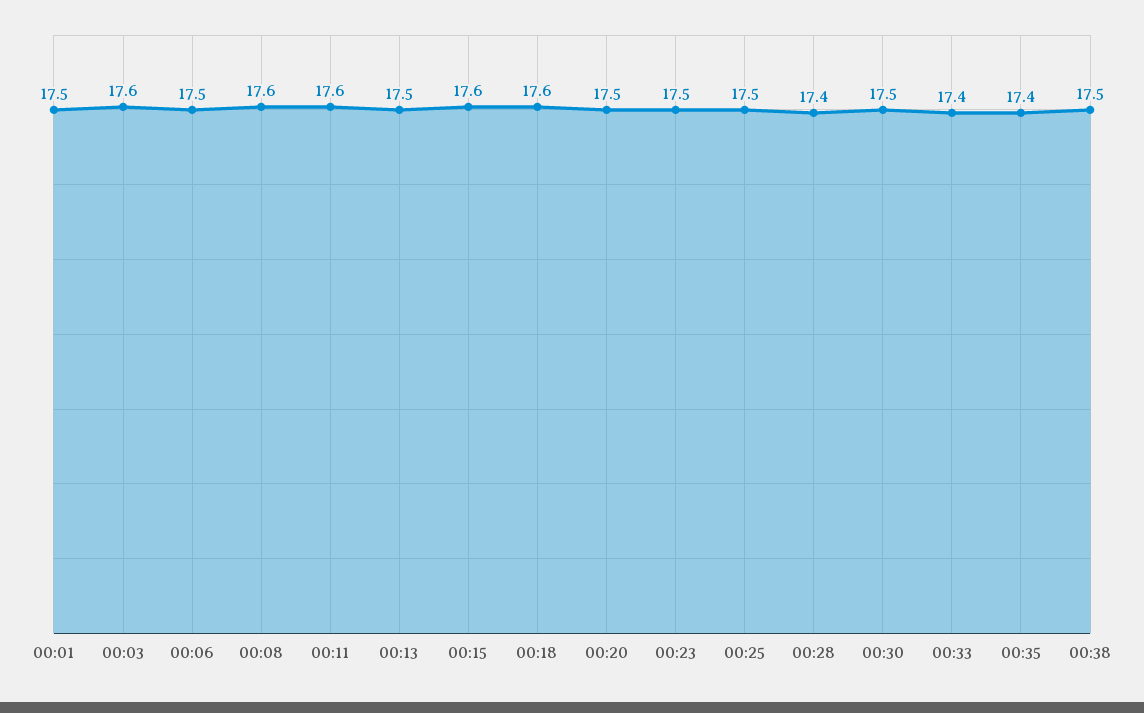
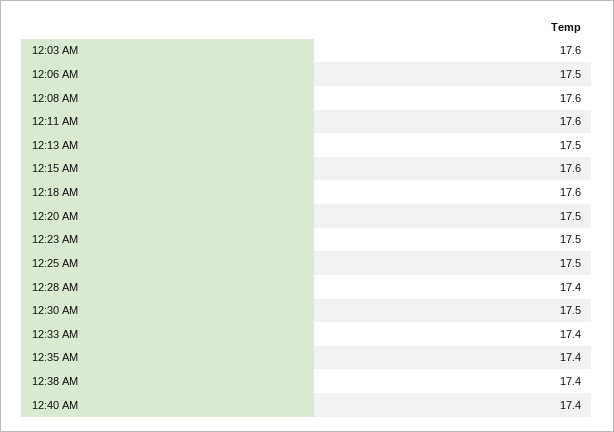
00:01: 17.5 -> none
00:38: 17.5 -> 17.4
12:40 AM: none -> 17.4

